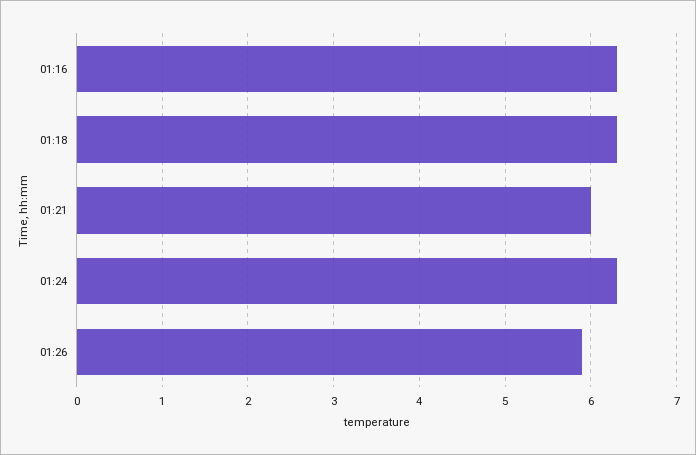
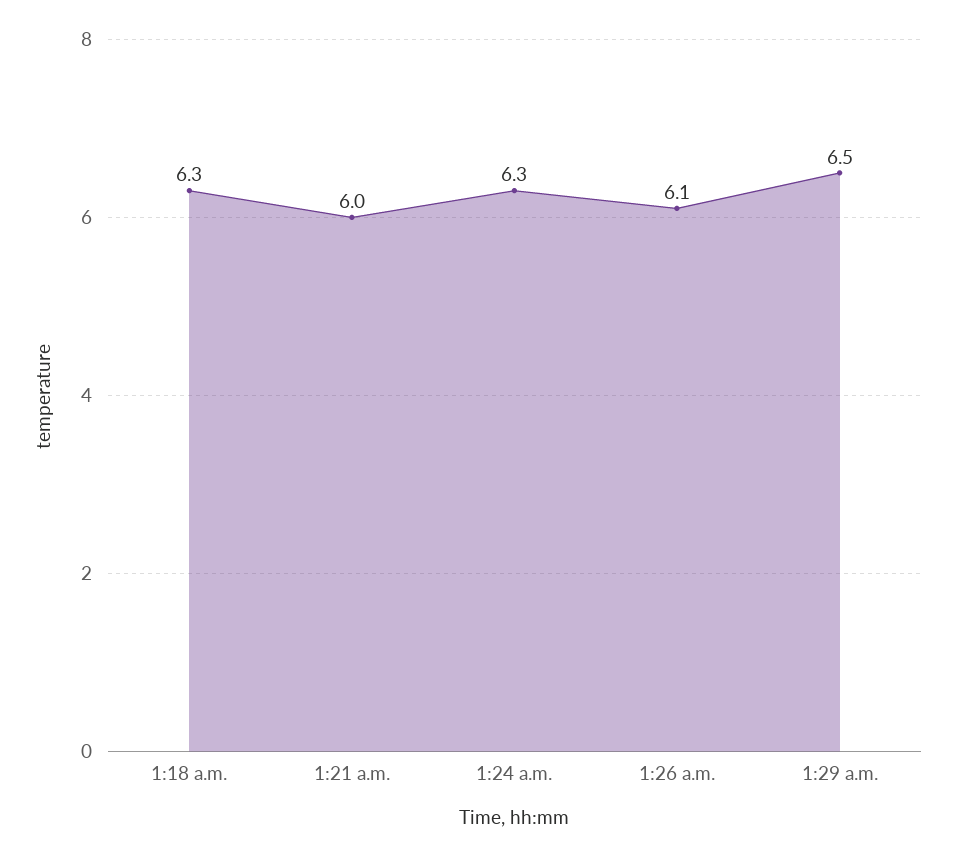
01:16: 6.3 -> none
01:26: 5.9 -> 6.1
1:29 a.m.: none -> 6.5

